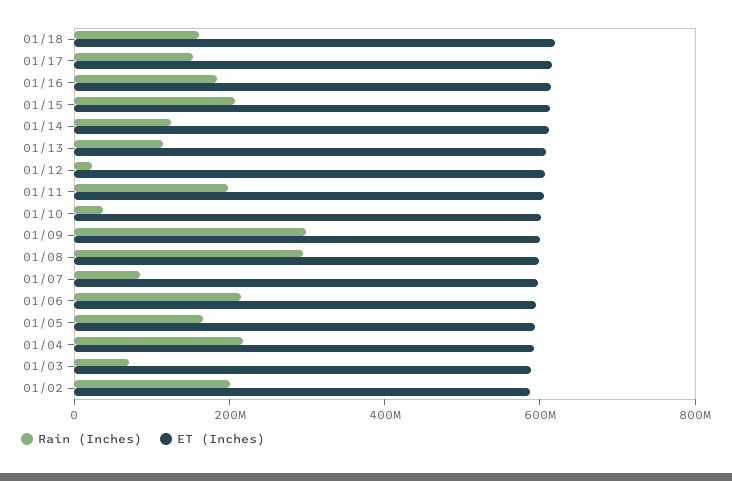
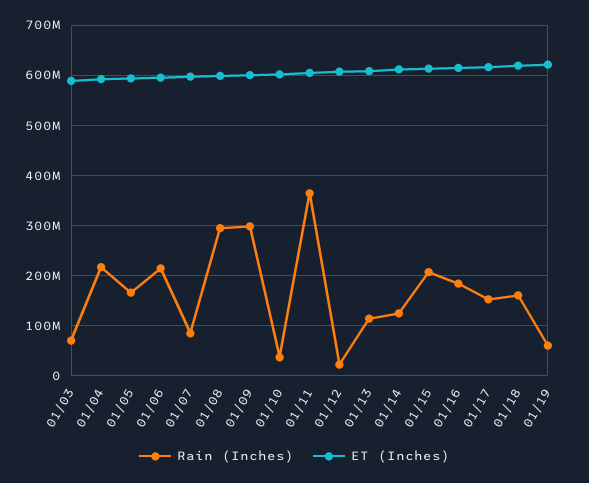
Rain (Inches), 01/11: 200000000 -> 360000000
Rain (Inches), 01/02: 200000000 -> none
ET (Inches), 01/02: 600000000 -> none
Rain (Inches), 01/19: none -> 60000000
ET (Inches), 01/19: none -> 620000000

